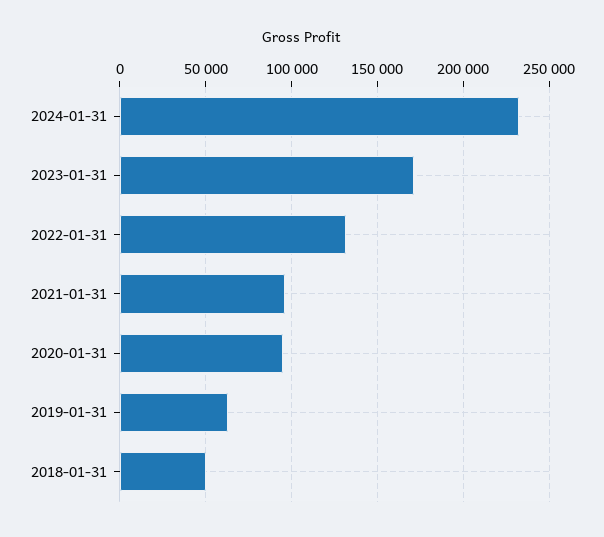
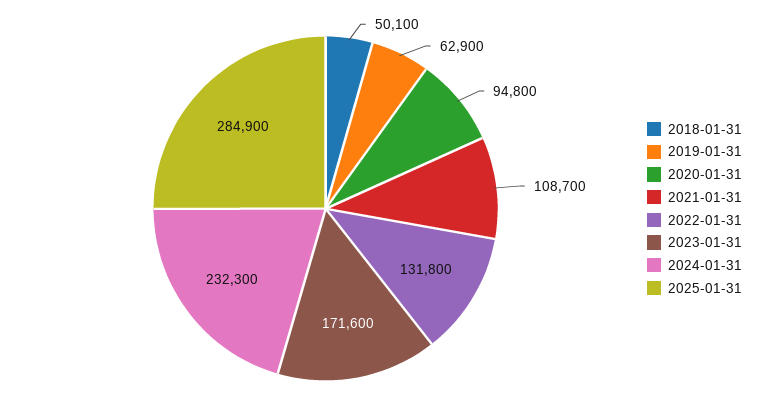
2021-01-31: 95000 -> 108700
2025-01-31: none -> 284900

